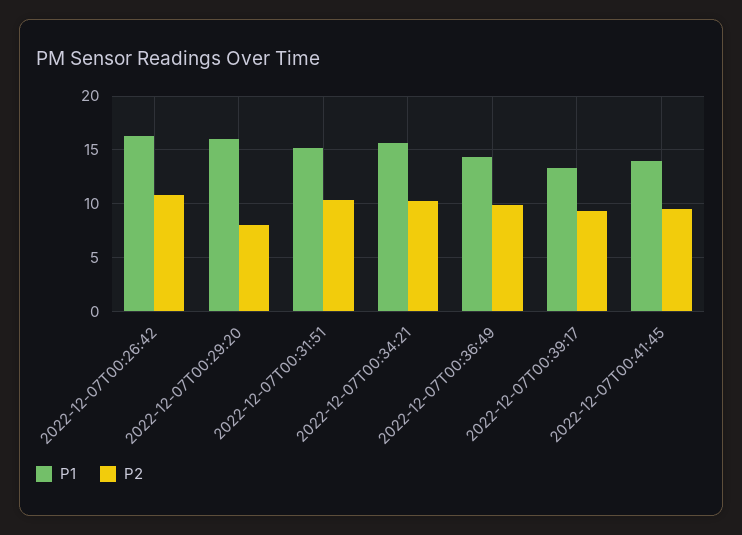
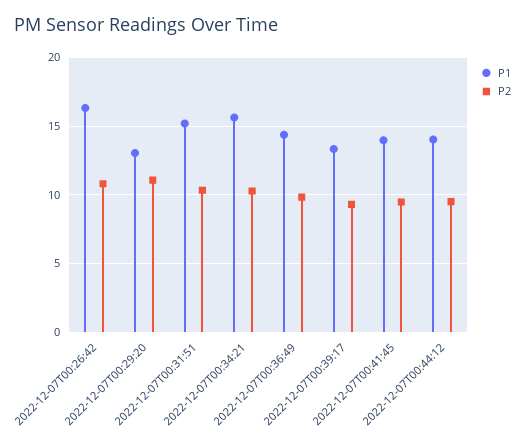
P1, 2022-12-07T00:29:20: 16 -> 13
P2, 2022-12-07T00:29:20: 8 -> 11
P1, 2022-12-07T00:44:12: none -> 14
P2, 2022-12-07T00:44:12: none -> 9.5

